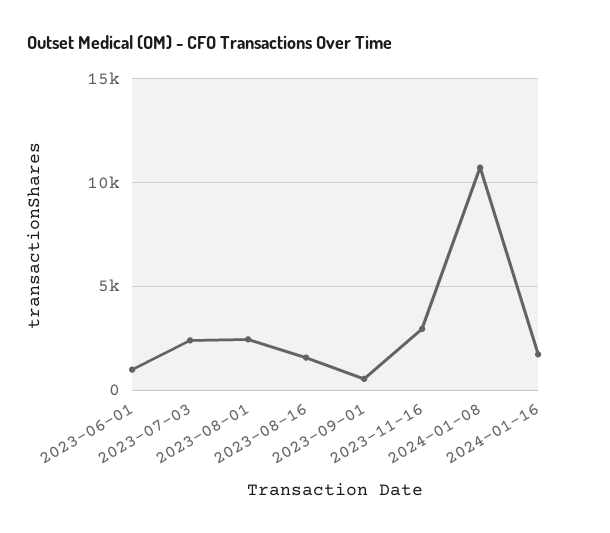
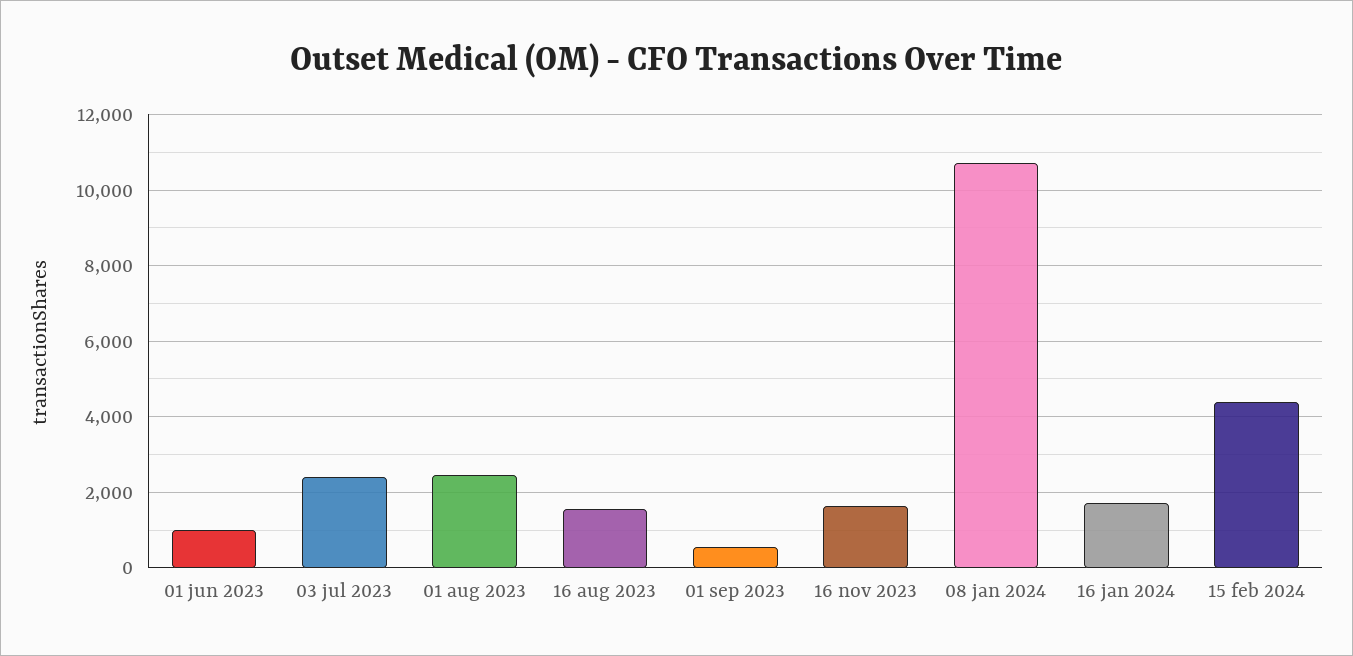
2023-11-16: 3000 -> 1600
15 feb 2024: none -> 4400

